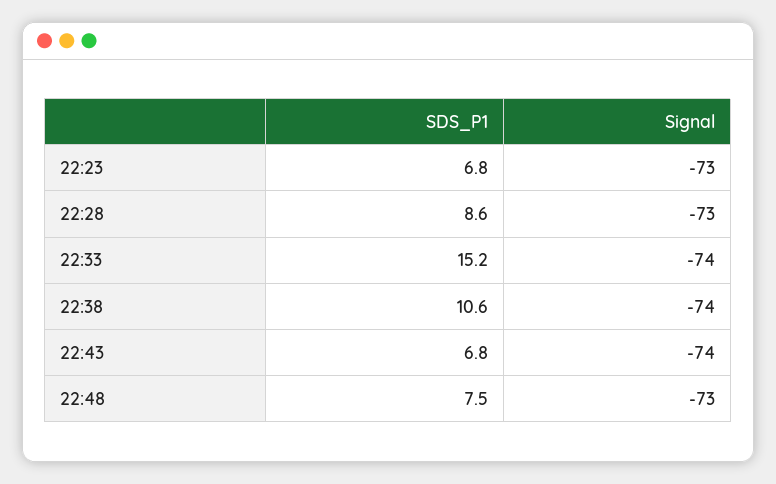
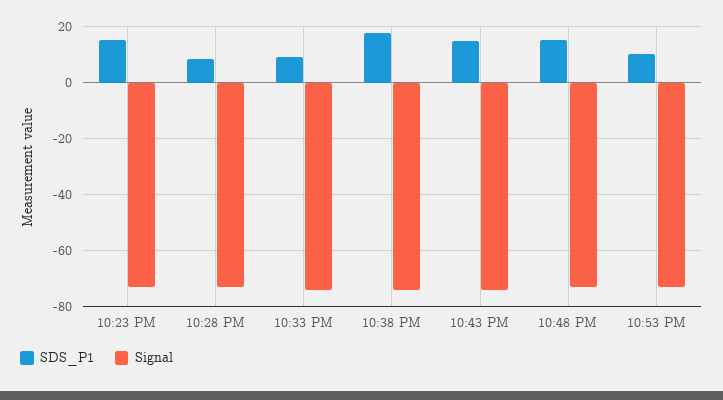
SDS_P1, 22:23: 6.8 -> 15
SDS_P1, 22:33: 15.2 -> 10
SDS_P1, 22:38: 10.6 -> 17.5
SDS_P1, 22:43: 6.8 -> 15
SDS_P1, 22:48: 7.5 -> 15
SDS_P1, 10:53 PM: none -> 10
Signal, 10:53 PM: none -> -72.5

